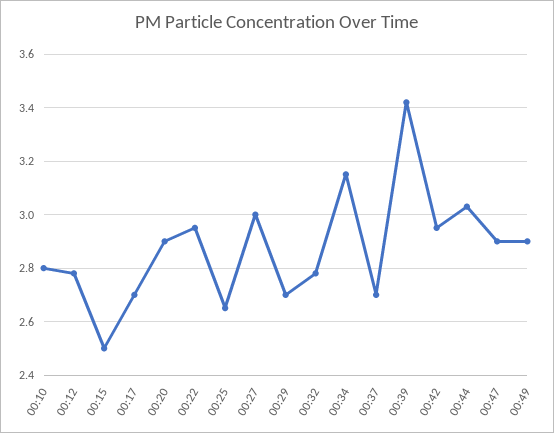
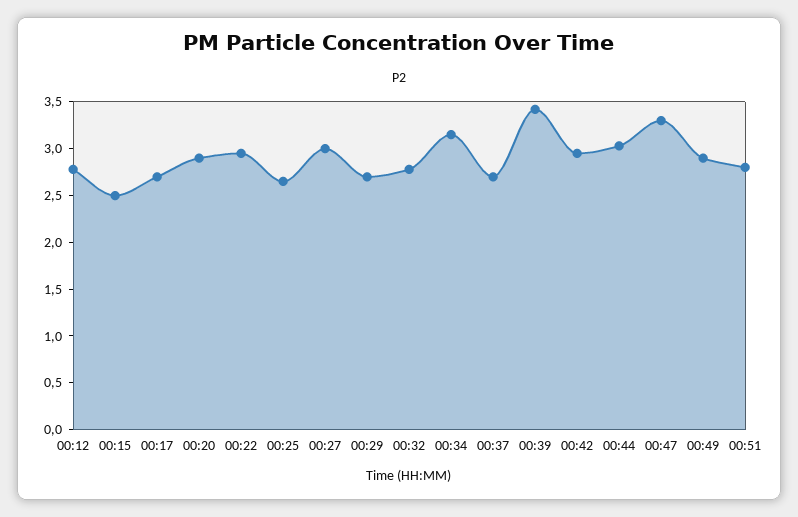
00:10: 2.8 -> none
00:47: 2.9 -> 3.3
00:51: none -> 2.8

